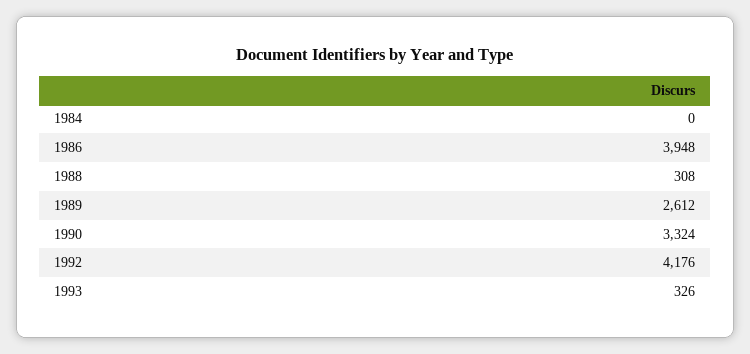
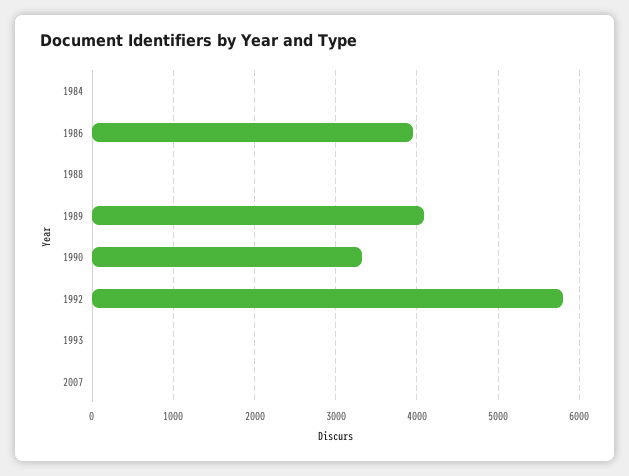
1988: 308 -> 0
1989: 2612 -> 4100
1992: 4176 -> 5800
1993: 326 -> 0
2007: none -> 0

